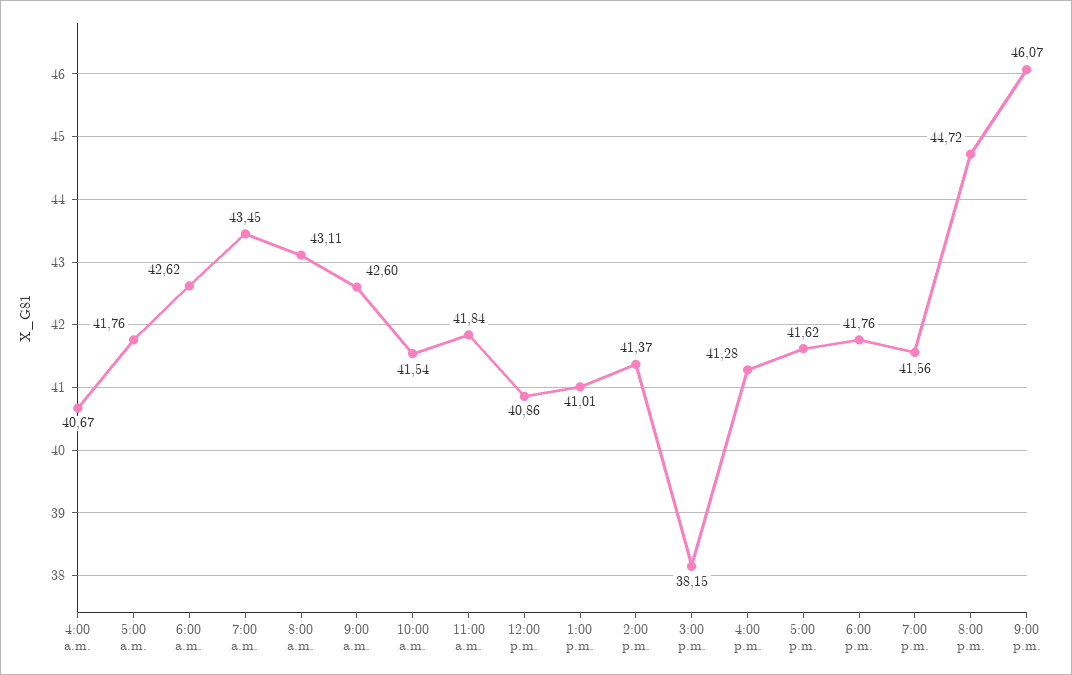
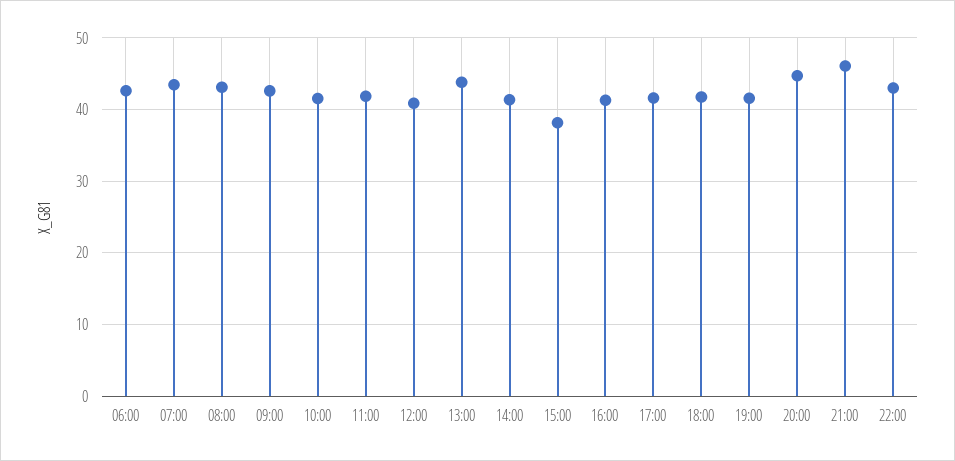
4:00 a.m.: 40.67 -> none
5:00 a.m.: 41.76 -> none
1:00 p.m.: 41.01 -> 44
22:00: none -> 43

